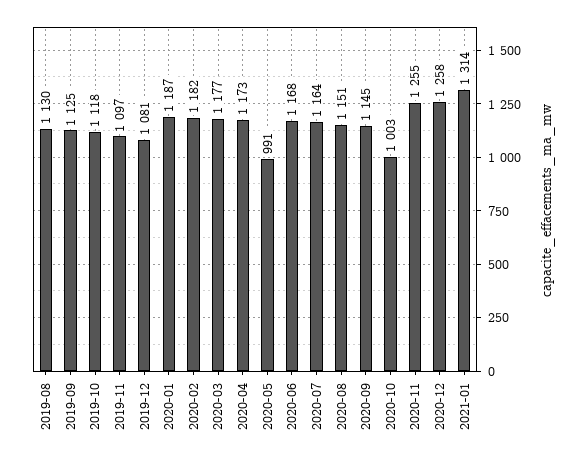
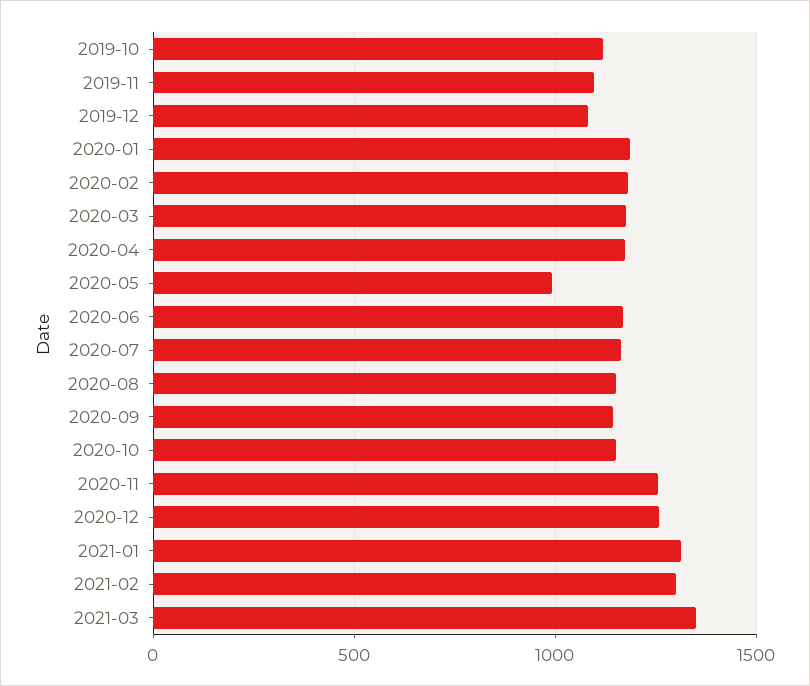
2019-08: 1130 -> none
2019-09: 1125 -> none
2020-10: 1003 -> 1150
2021-02: none -> 1300
2021-03: none -> 1350

